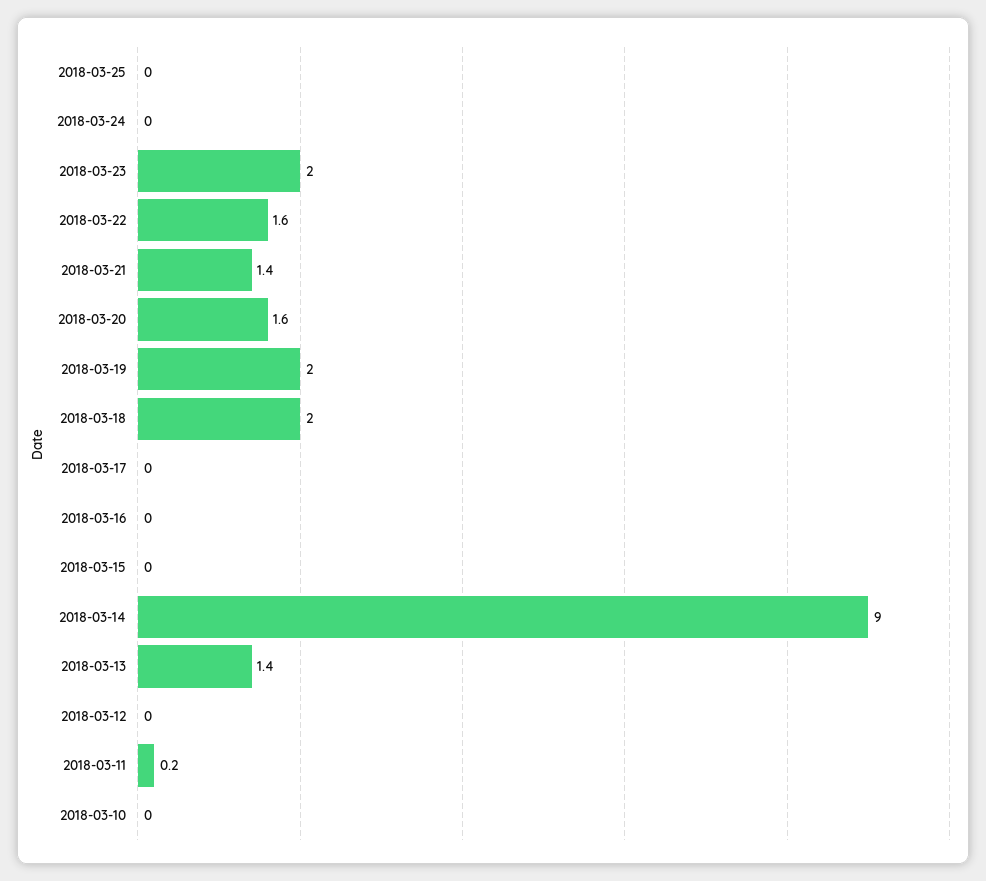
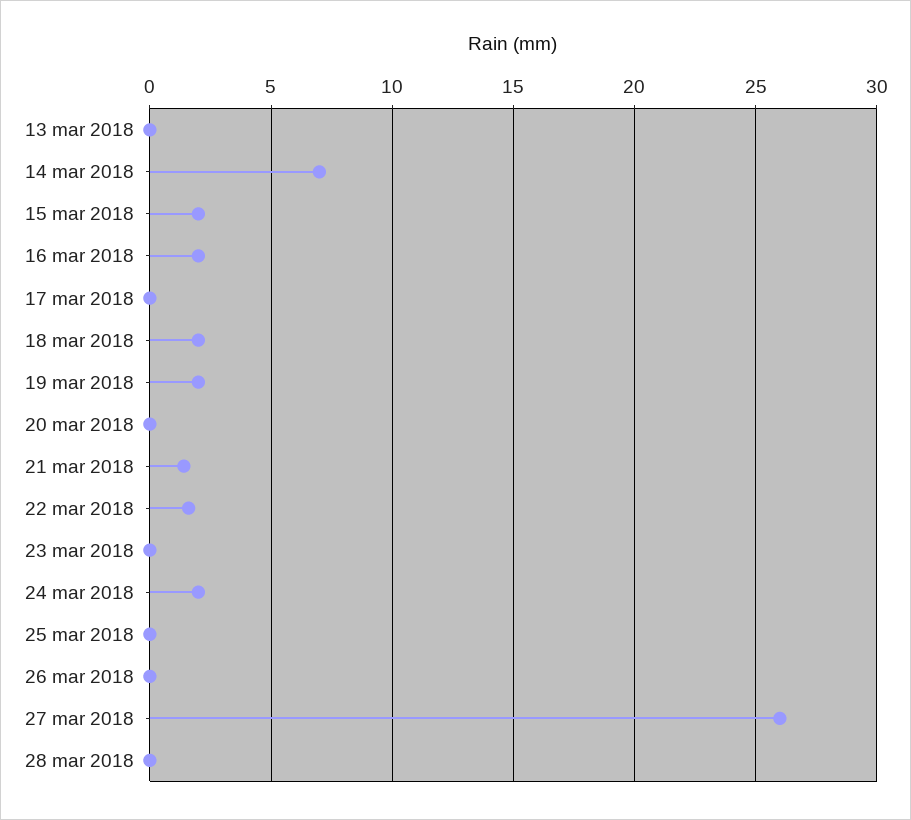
2018-03-24: 0 -> 2
2018-03-23: 2 -> 0
2018-03-20: 1.6 -> 0
2018-03-16: 0 -> 2
2018-03-15: 0 -> 2
2018-03-14: 9 -> 7
2018-03-13: 1.4 -> 0
2018-03-12: 0 -> none
2018-03-11: 0.2 -> none
2018-03-10: 0 -> none
26 mar 2018: none -> 0
27 mar 2018: none -> 26
28 mar 2018: none -> 0

